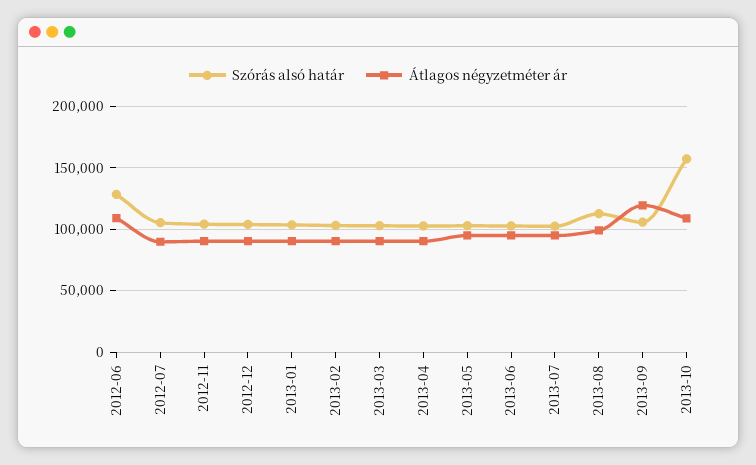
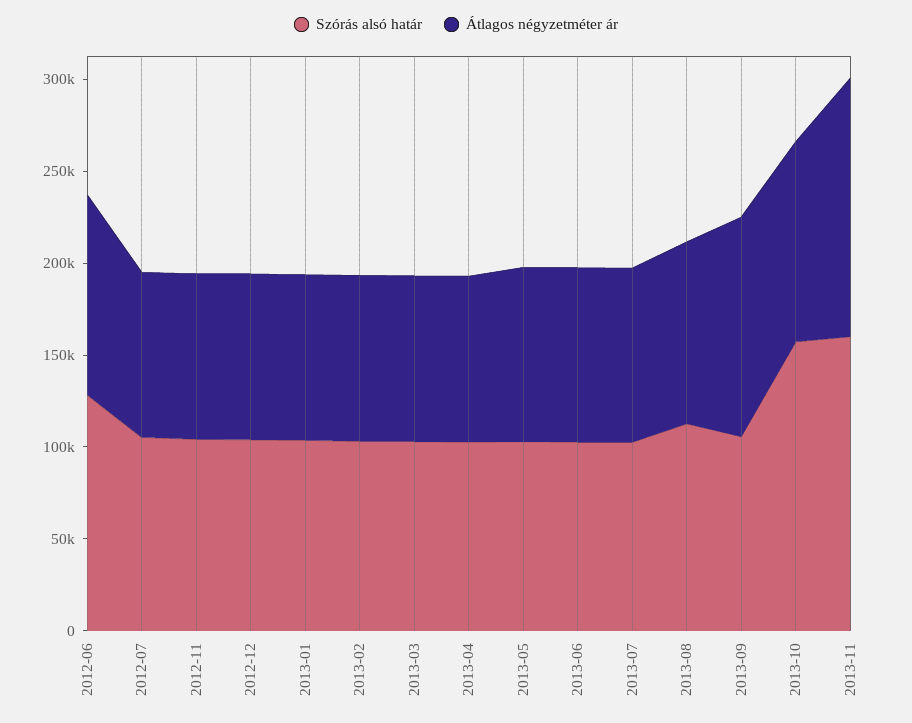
Szórás alsó határ, 2013-11: none -> 160000
Átlagos négyzetméter ár, 2013-11: none -> 140000

